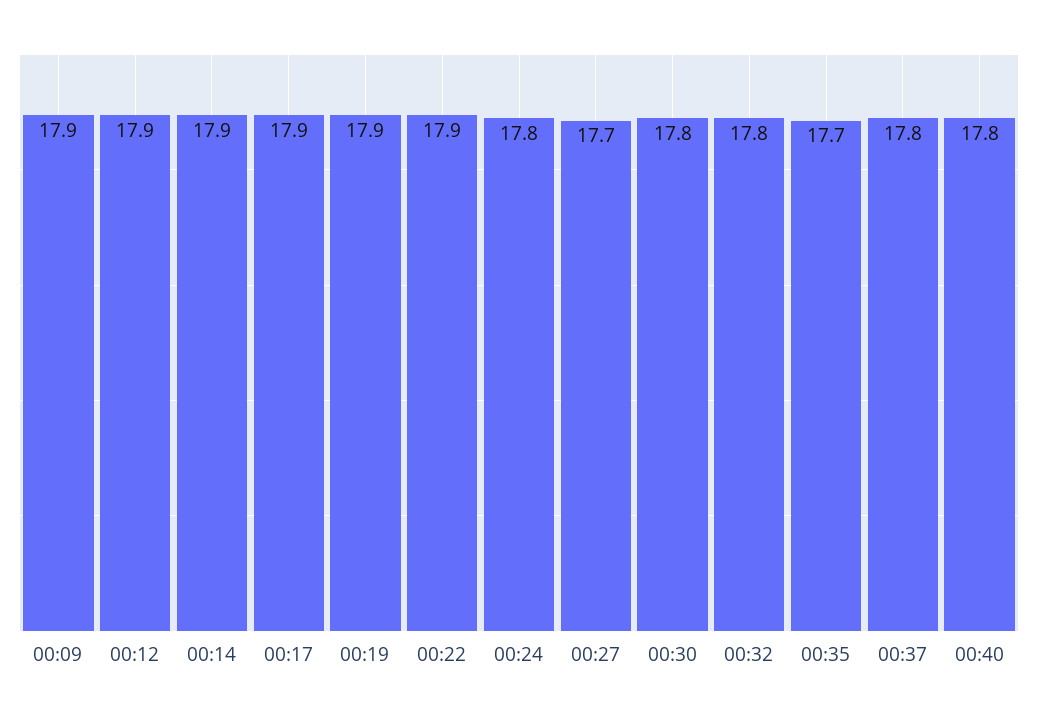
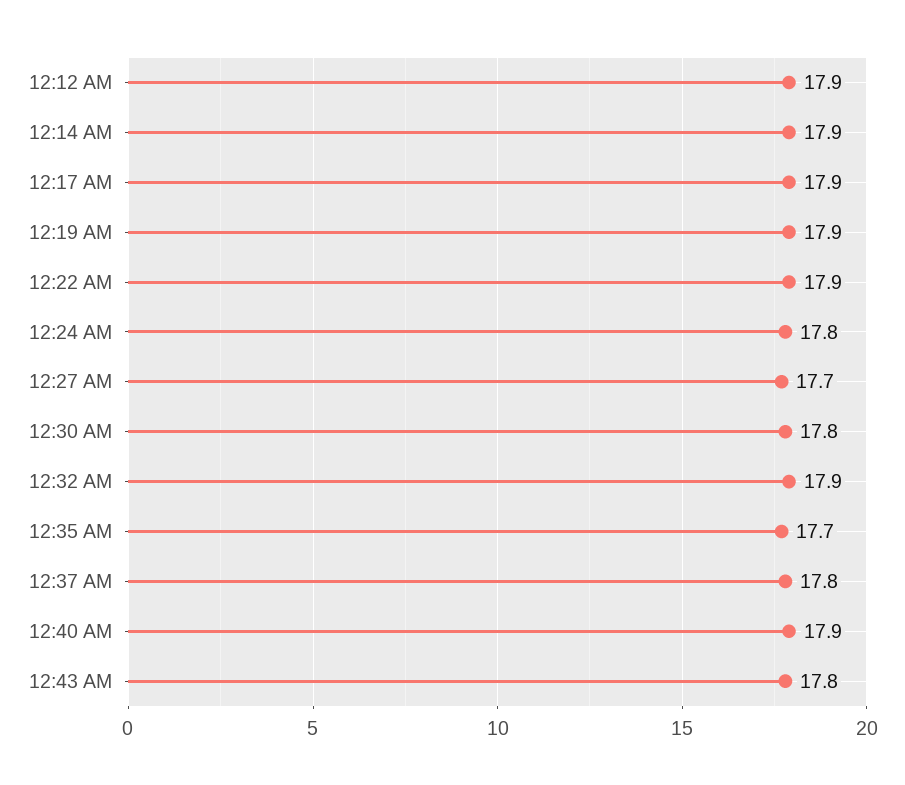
00:09: 17.9 -> none
00:32: 17.8 -> 17.9
00:40: 17.8 -> 17.9
12:43 AM: none -> 17.8

